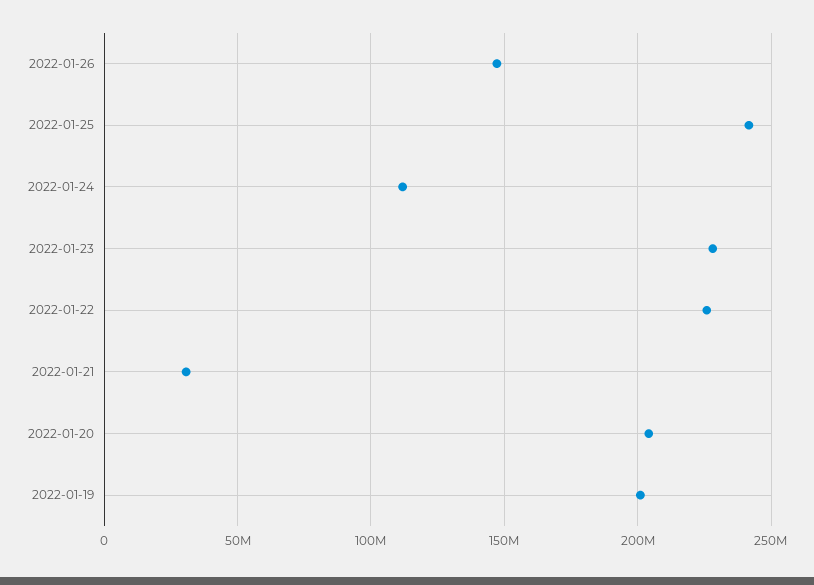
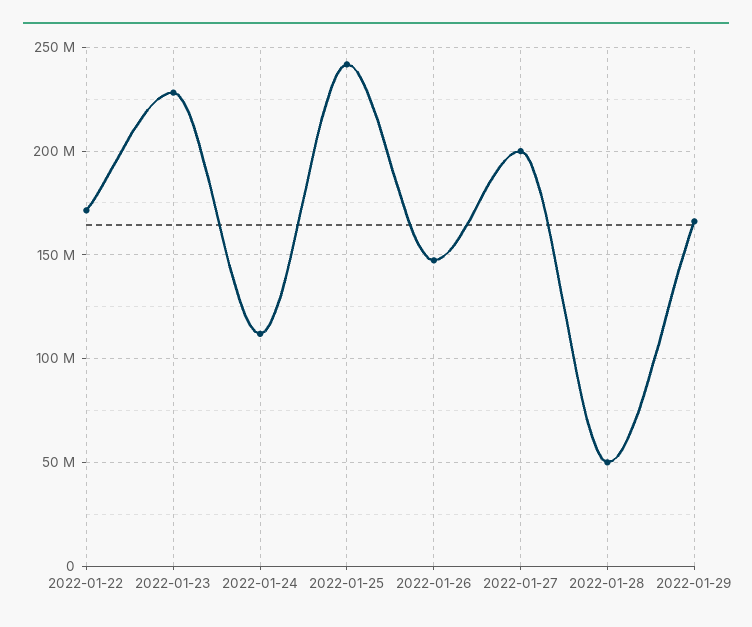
2022-01-22: 225000000 -> 170000000
2022-01-21: 30000000 -> none
2022-01-20: 205000000 -> none
2022-01-19: 200000000 -> none
2022-01-27: none -> 200000000
2022-01-28: none -> 50000000
2022-01-29: none -> 165000000

